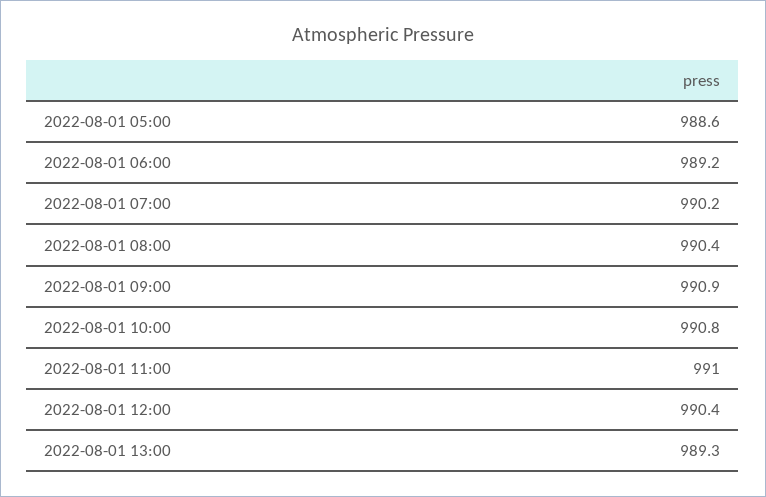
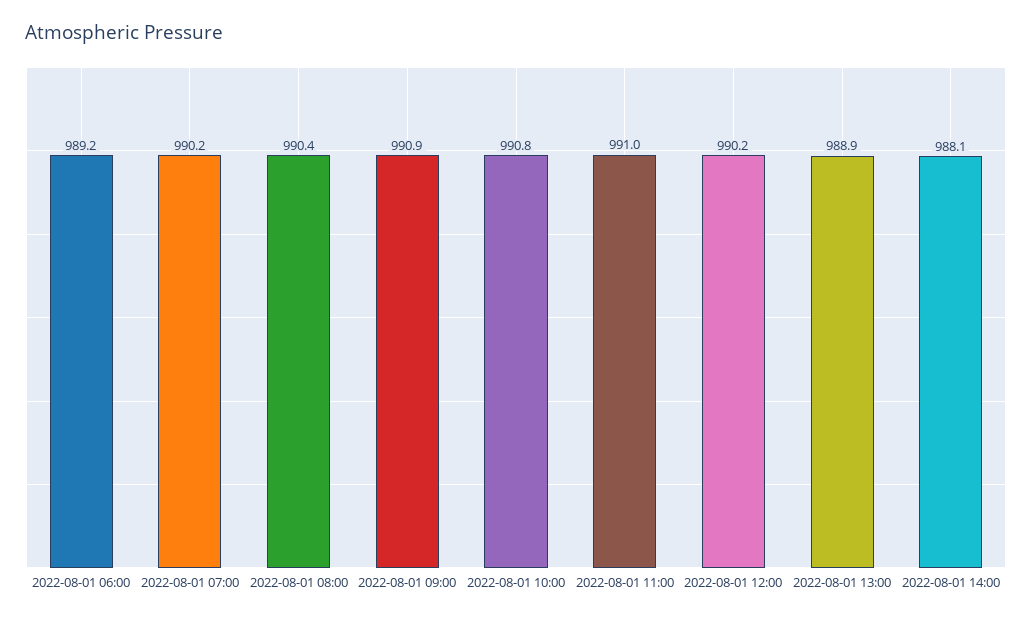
2022-08-01 05:00: 988.6 -> none
2022-08-01 12:00: 990.4 -> 990.2
2022-08-01 13:00: 989.3 -> 988.9
2022-08-01 14:00: none -> 988.1

